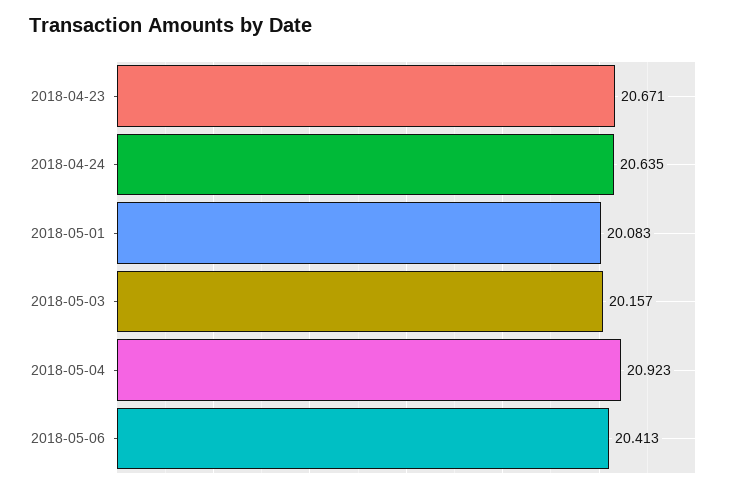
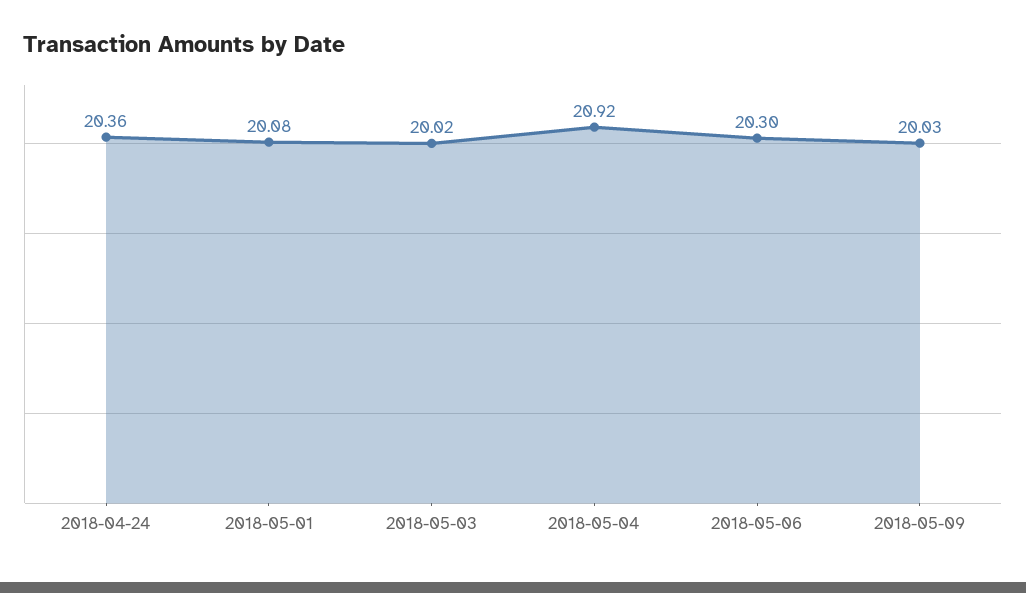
2018-04-23: 20.671 -> none
2018-04-24: 20.635 -> 20.36
2018-05-03: 20.157 -> 20.02
2018-05-06: 20.413 -> 20.3
2018-05-09: none -> 20.03

